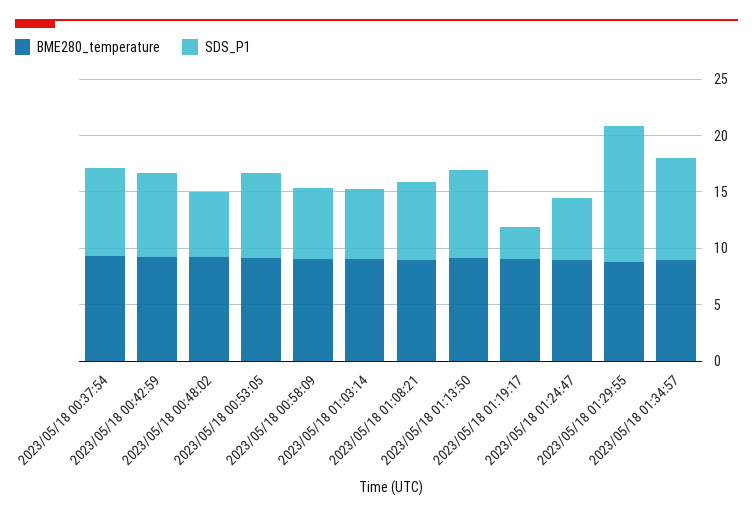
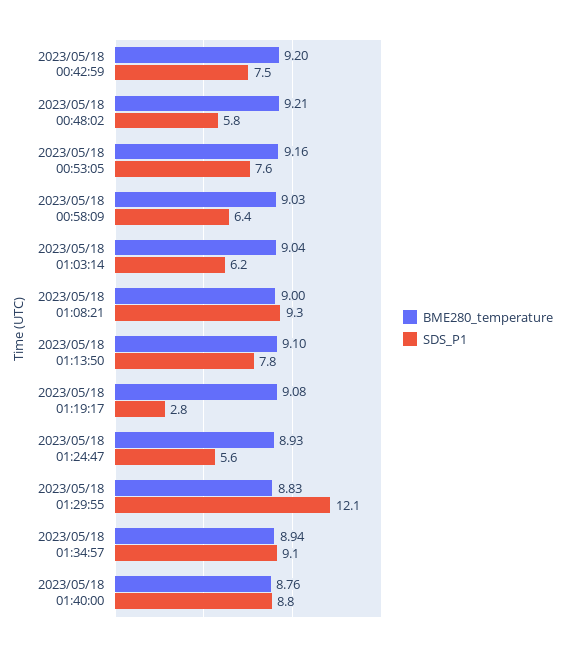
BME280_temperature, 2023/05/18 00:37:54: 9 -> none
SDS_P1, 2023/05/18 00:37:54: 8 -> none
SDS_P1, 2023/05/18 01:08:21: 7 -> 9.3
BME280_temperature, 2023/05/18 01:40:00: none -> 8.76
SDS_P1, 2023/05/18 01:40:00: none -> 8.8

